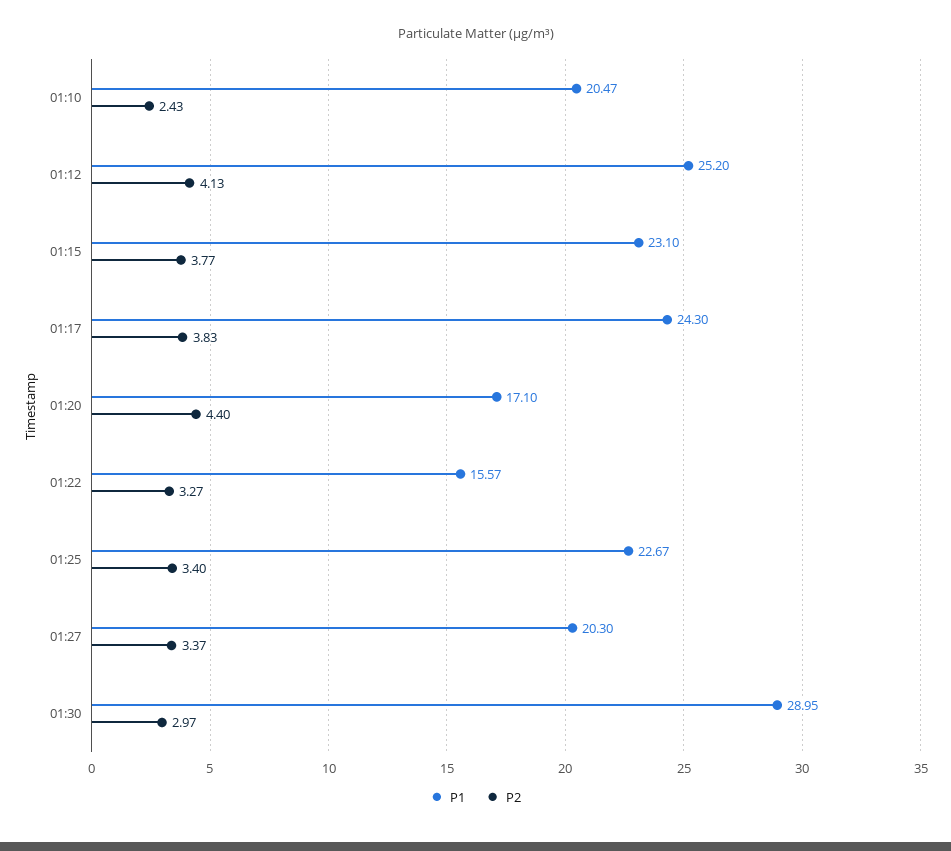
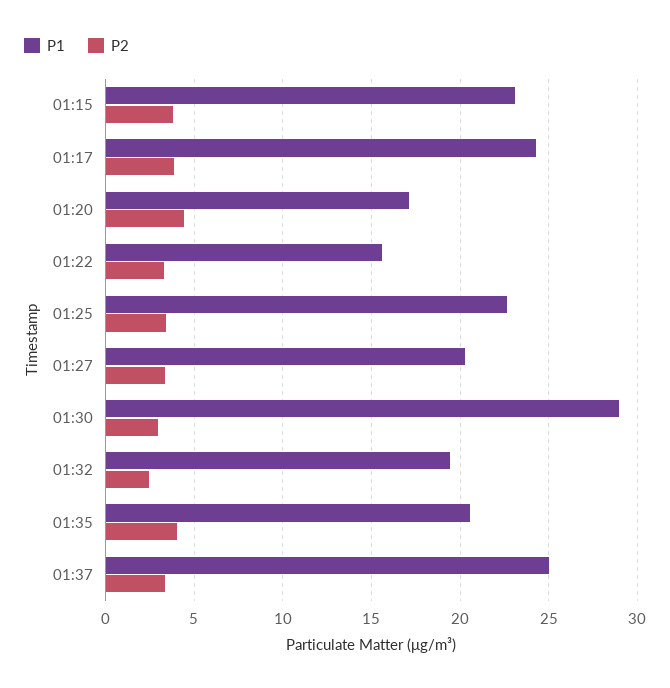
P1, 01:10: 20.47 -> none
P2, 01:10: 2.43 -> none
P1, 01:12: 25.2 -> none
P2, 01:12: 4.13 -> none
P1, 01:32: none -> 19.5
P2, 01:32: none -> 2.5
P1, 01:35: none -> 20.5
P2, 01:35: none -> 4
P1, 01:37: none -> 25
P2, 01:37: none -> 3.5

